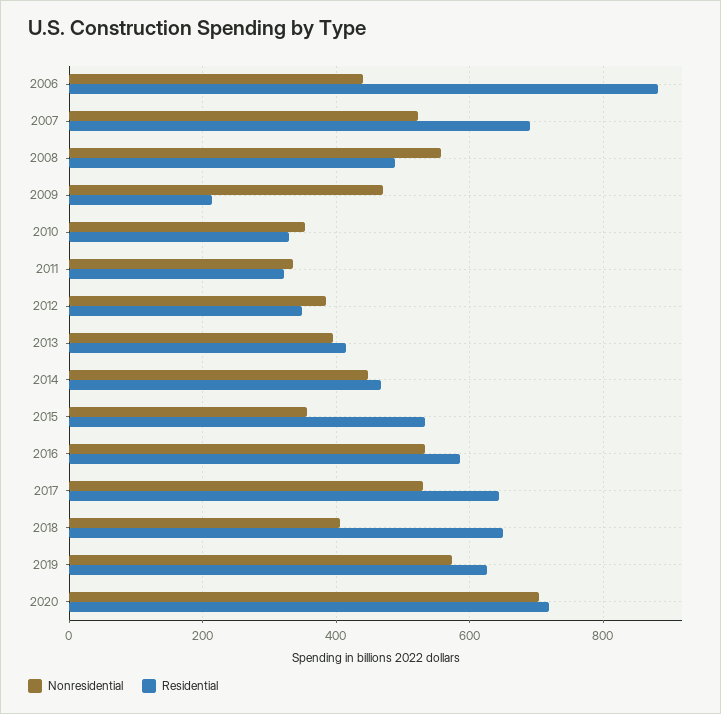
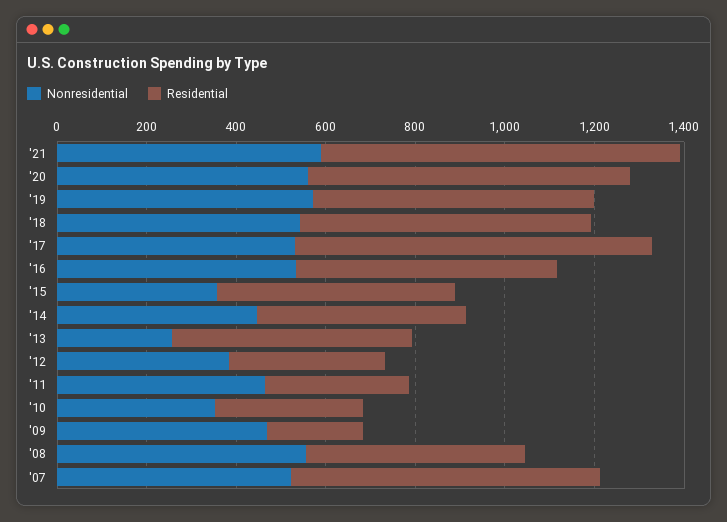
Nonresidential, 2006: 440 -> none
Residential, 2006: 880 -> none
Nonresidential, 2011: 340 -> 450
Nonresidential, 2013: 400 -> 250
Residential, 2013: 420 -> 550
Residential, 2017: 640 -> 800
Nonresidential, 2018: 400 -> 550
Nonresidential, 2020: 700 -> 550
Nonresidential, '21: none -> 600
Residential, '21: none -> 800

